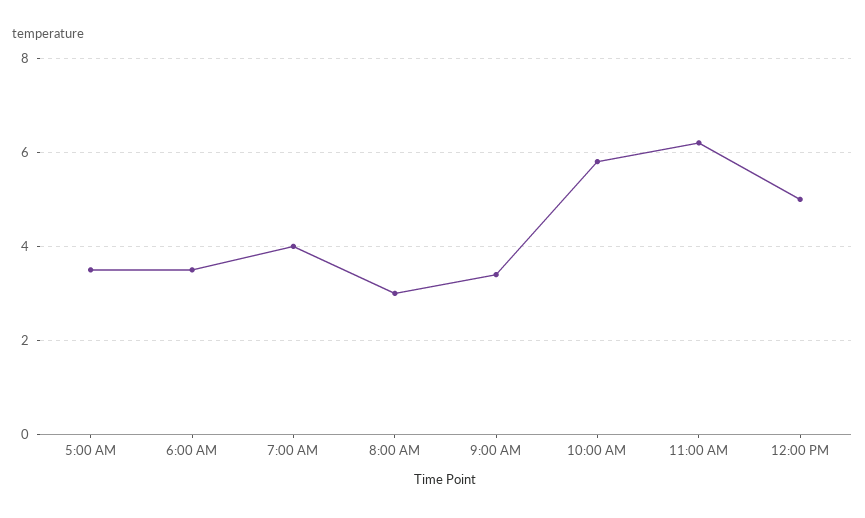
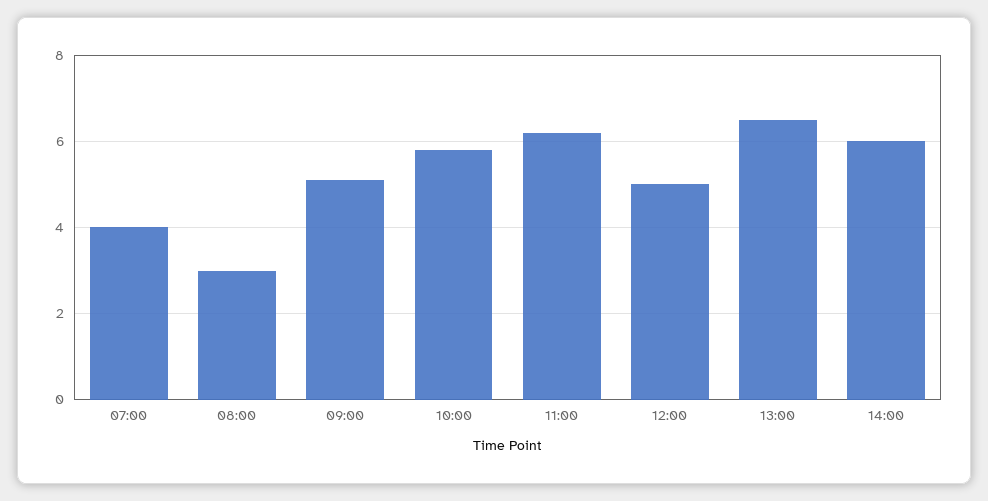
5:00 AM: 3.5 -> none
6:00 AM: 3.5 -> none
9:00 AM: 3.5 -> 5
13:00: none -> 6.5
14:00: none -> 6

